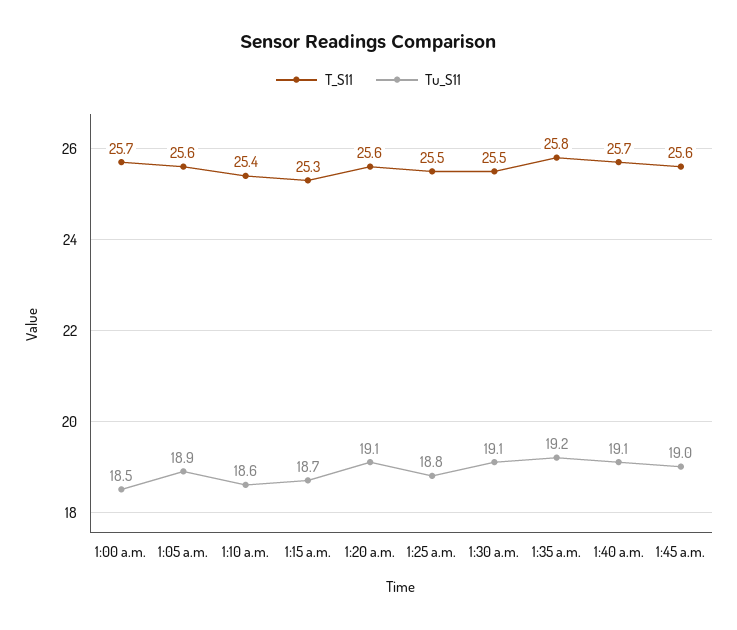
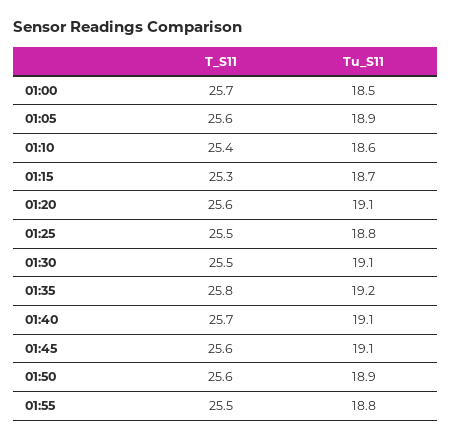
Tu_S11, 1:45 a.m.: 19 -> 19.1
T_S11, 01:50: none -> 25.6
Tu_S11, 01:50: none -> 18.9
T_S11, 01:55: none -> 25.5
Tu_S11, 01:55: none -> 18.8

